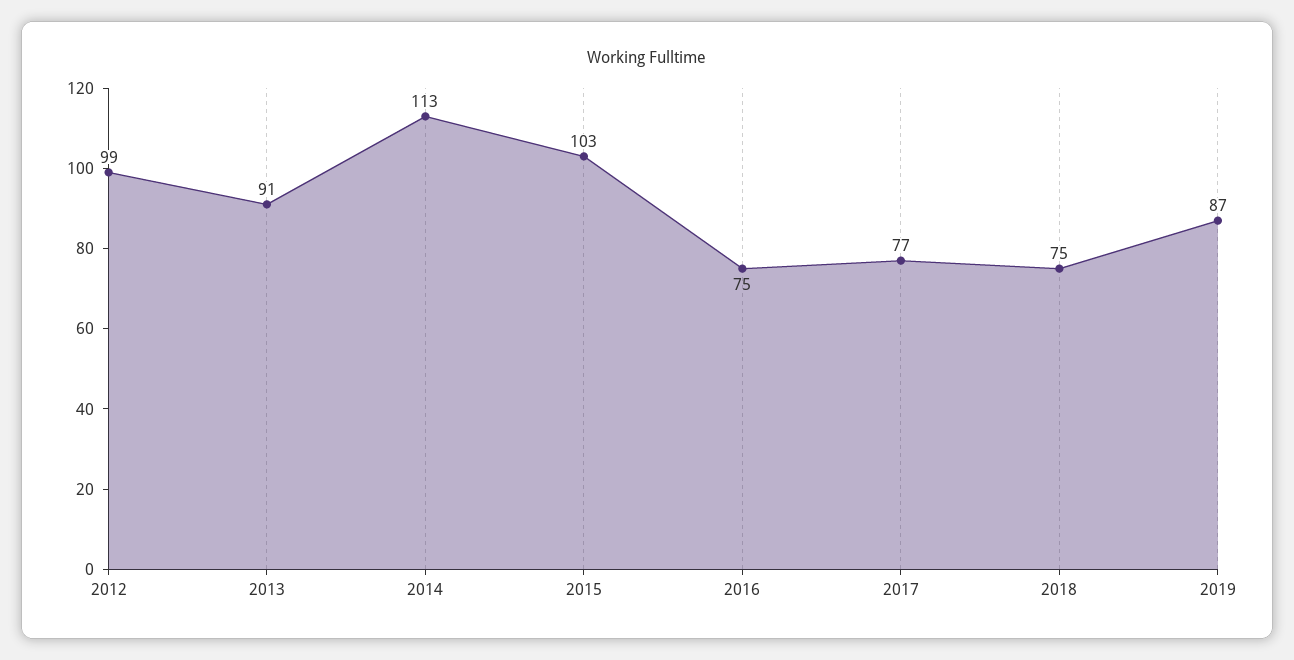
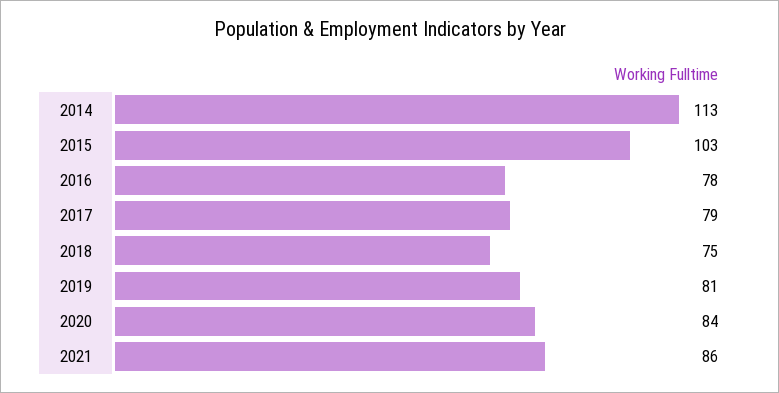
2012: 99 -> none
2013: 91 -> none
2016: 75 -> 78
2017: 77 -> 79
2019: 87 -> 81
2020: none -> 84
2021: none -> 86

